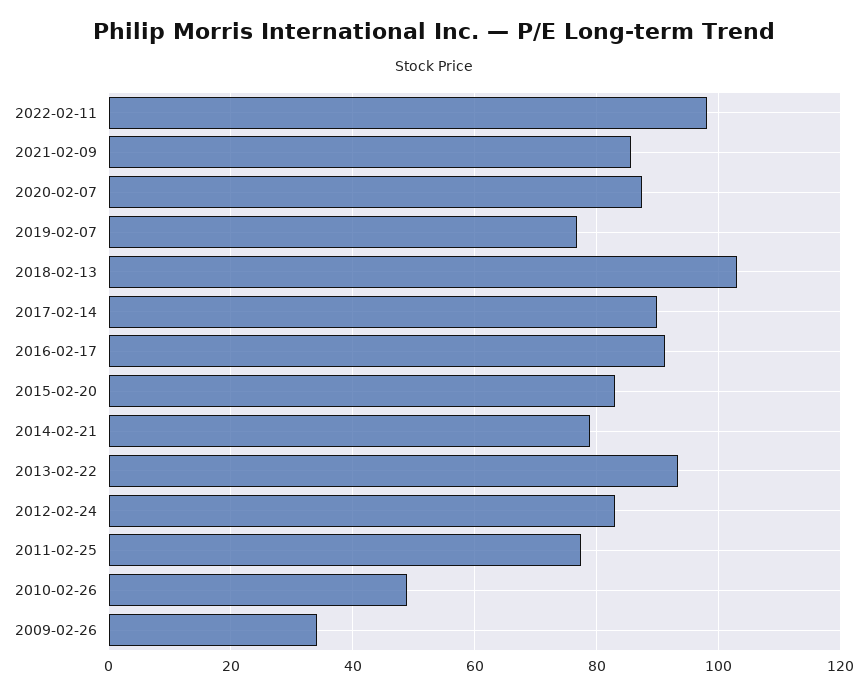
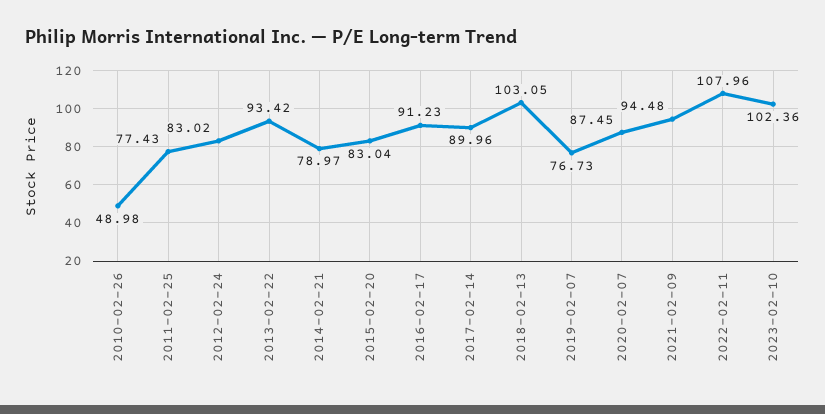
2022-02-11: 98 -> 107.96
2021-02-09: 86 -> 94.48
2009-02-26: 34 -> none
2023-02-10: none -> 102.36

